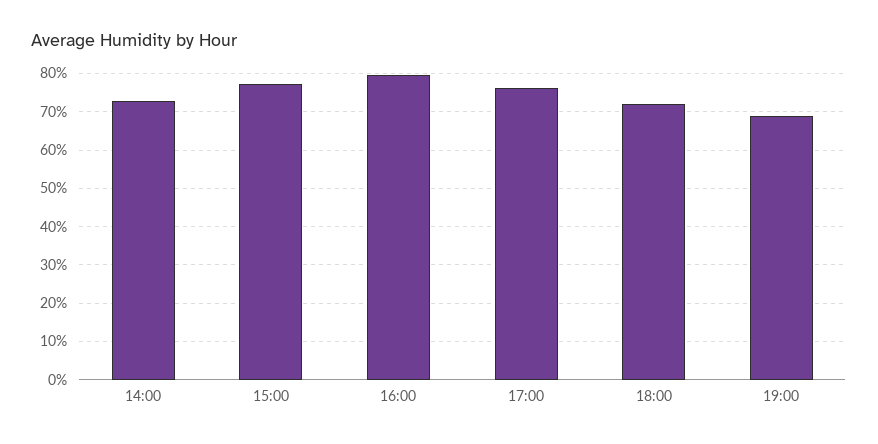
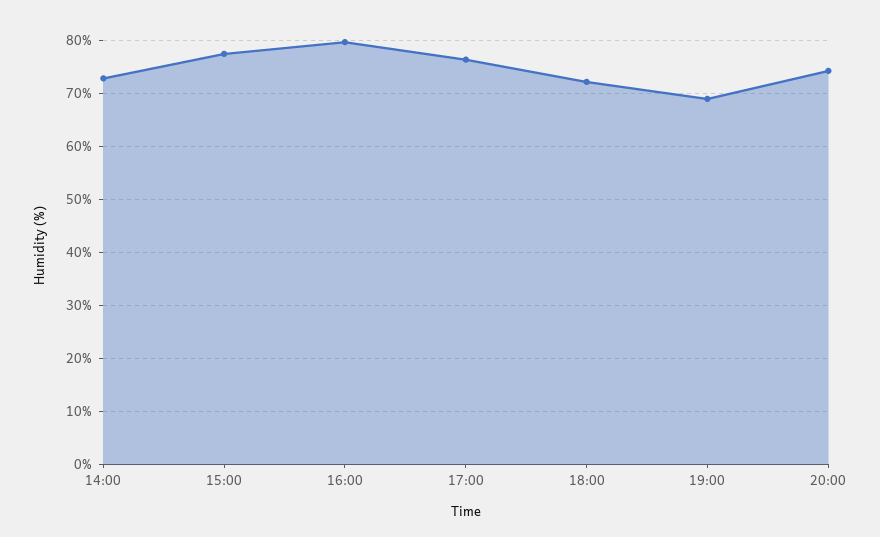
20:00: none -> 74

